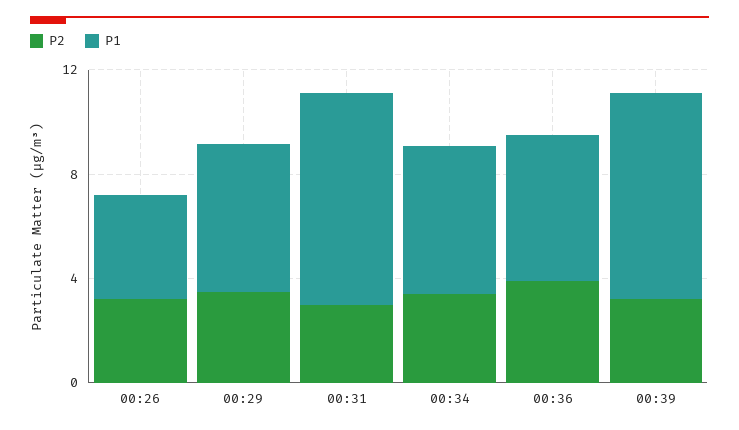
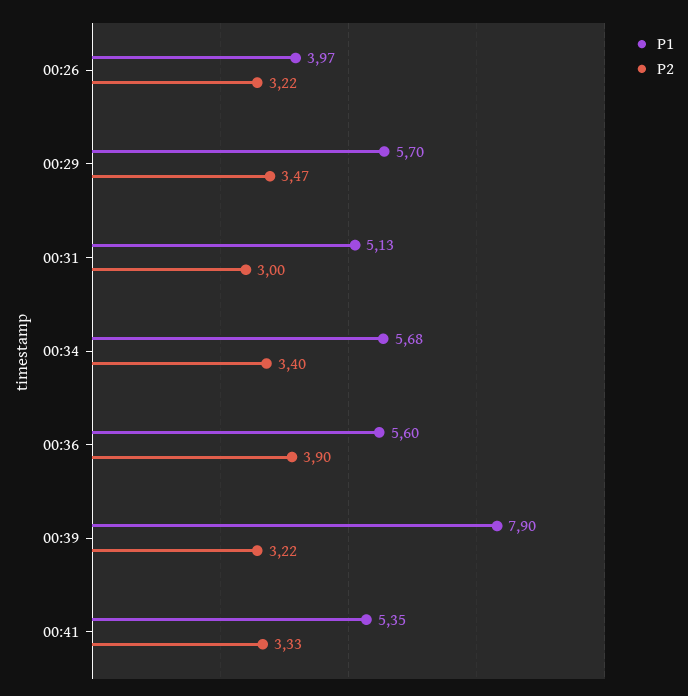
P1, 00:31: 8 -> 5.13
P1, 00:41: none -> 5.35
P2, 00:41: none -> 3.33

